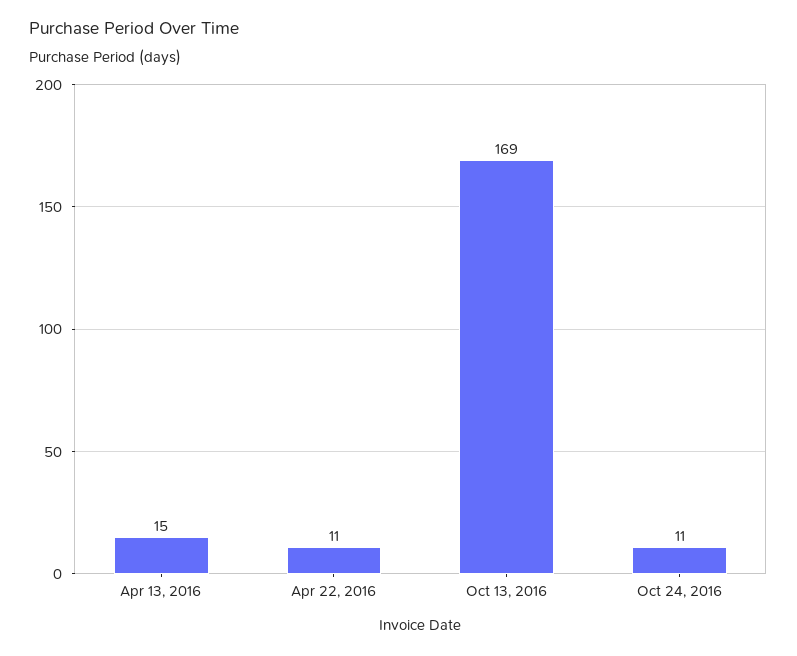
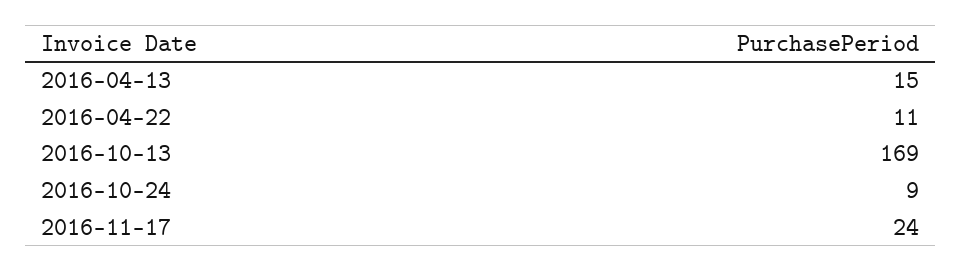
Oct 24, 2016: 11 -> 9
2016-11-17: none -> 24

